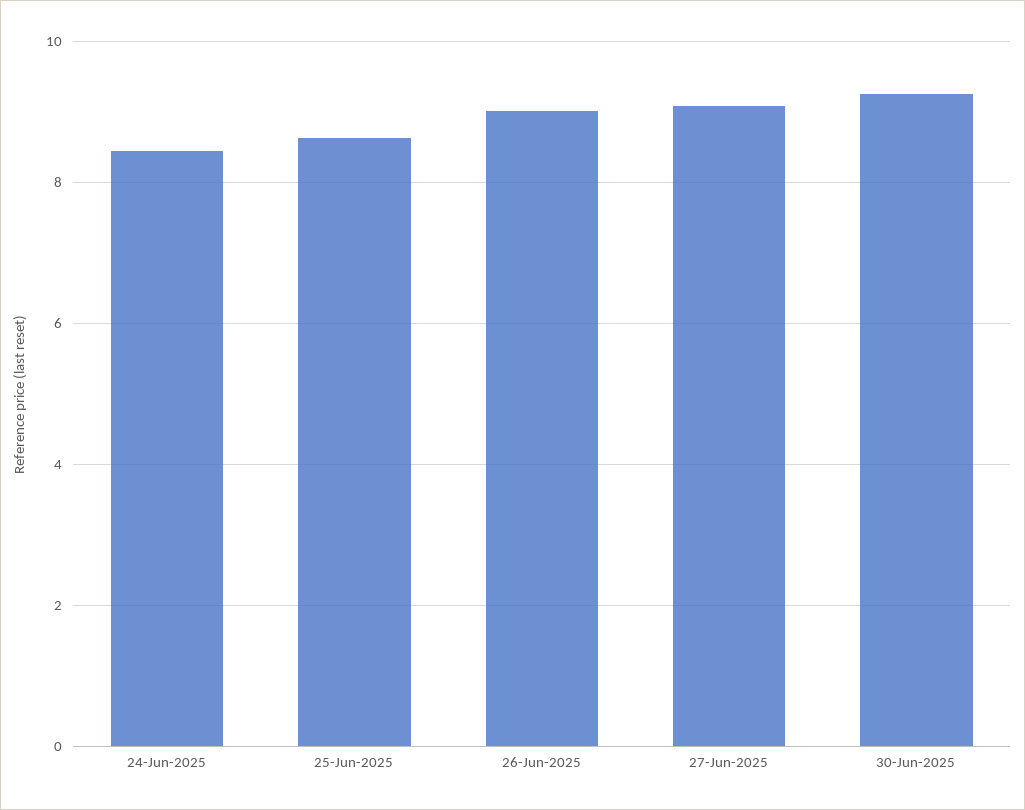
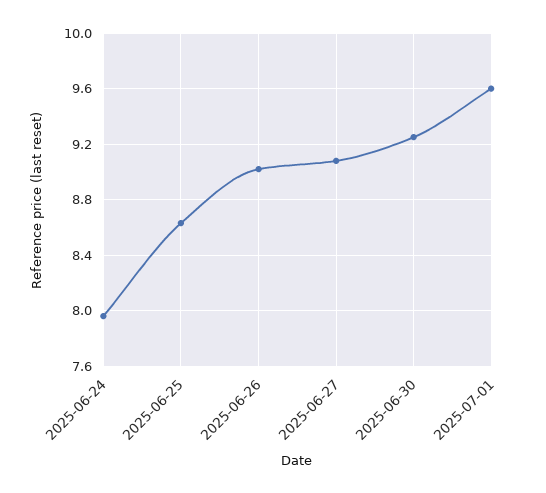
24-Jun-2025: 8.4 -> 7.95
2025-07-01: none -> 9.6

